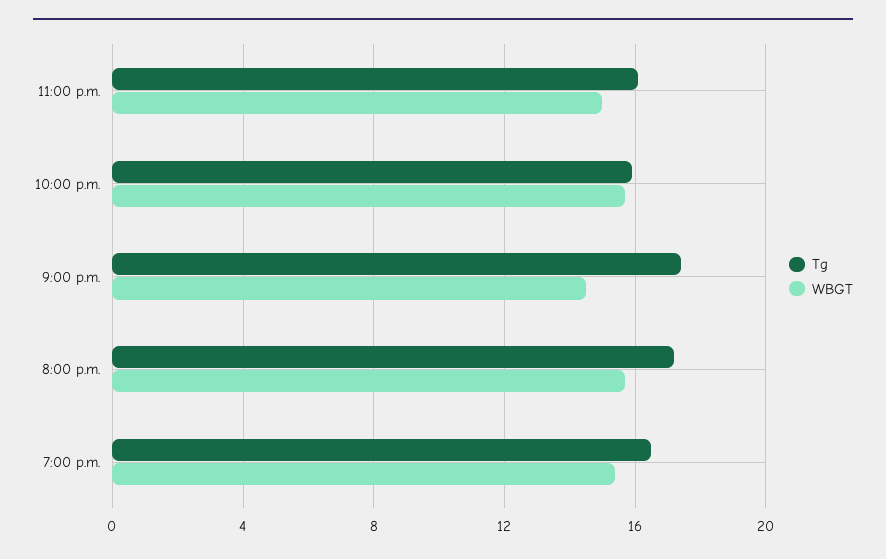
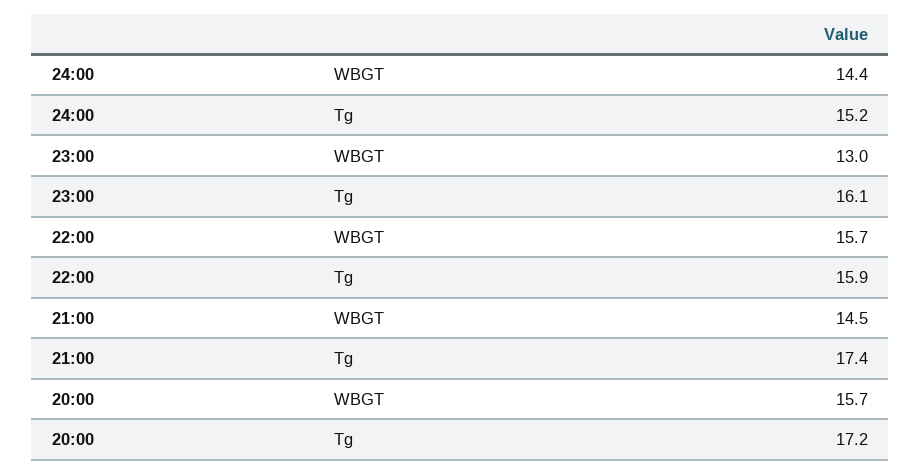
WBGT, 11:00 p.m.: 15 -> 13
Tg, 7:00 p.m.: 16.5 -> none
WBGT, 7:00 p.m.: 15.5 -> none
WBGT, 24:00: none -> 14.4
Tg, 24:00: none -> 15.2

